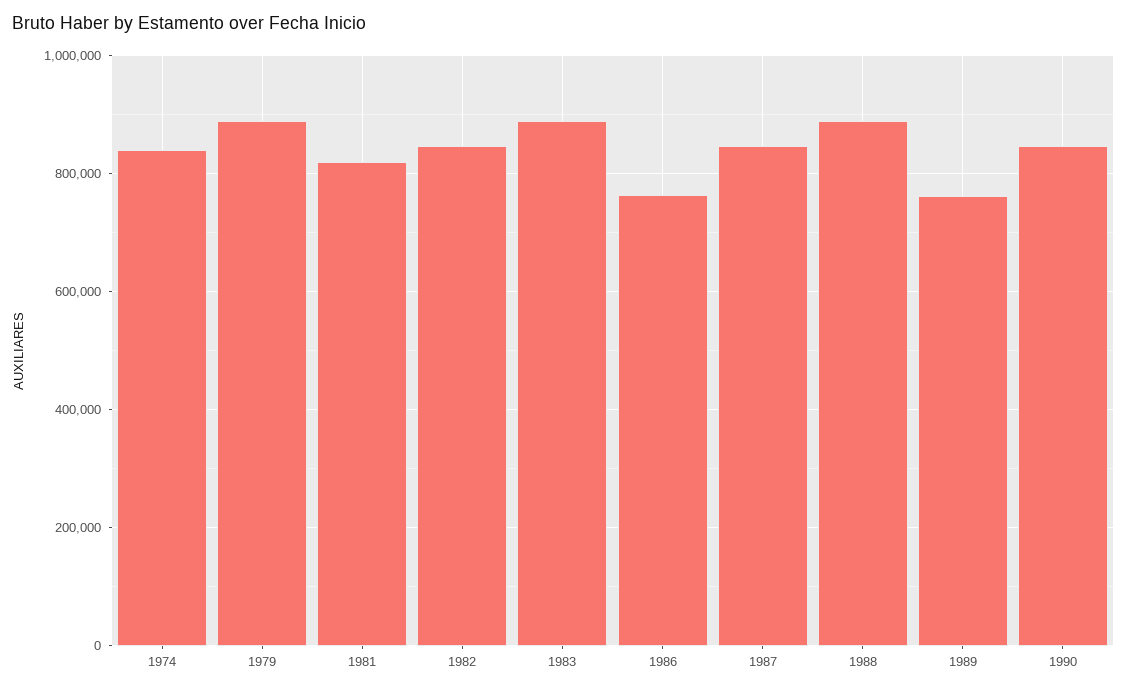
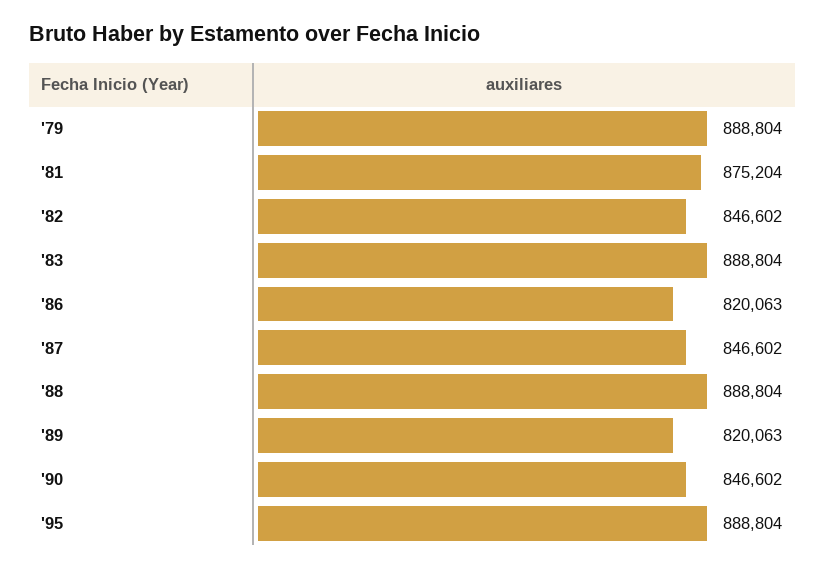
1974: 840000 -> none
1981: 820000 -> 875204
1986: 760000 -> 820063
1989: 760000 -> 820063
'95: none -> 888804

